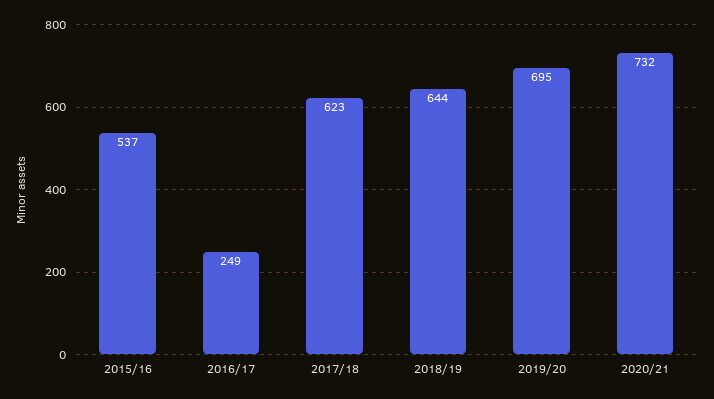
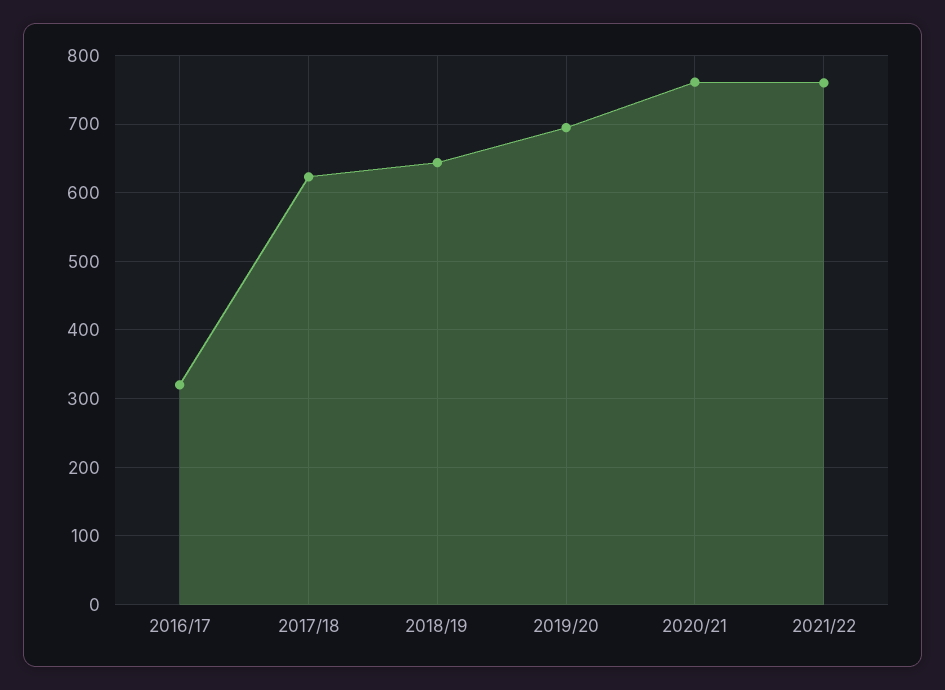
2015/16: 537 -> none
2016/17: 249 -> 320
2020/21: 732 -> 760
2021/22: none -> 760

